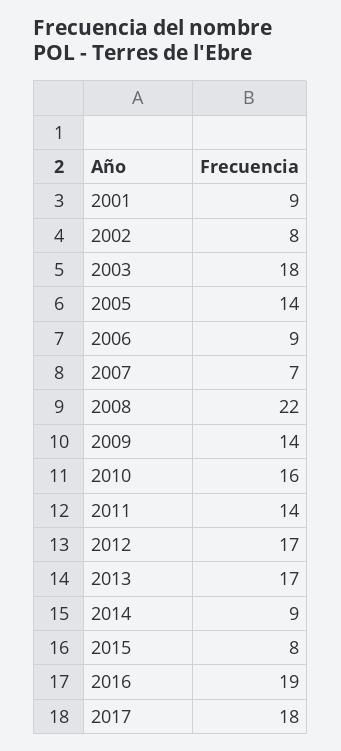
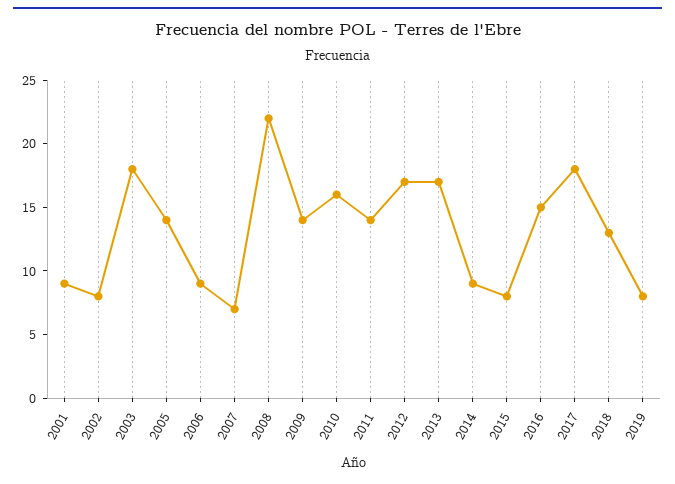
2016: 19 -> 15
2018: none -> 13
2019: none -> 8

